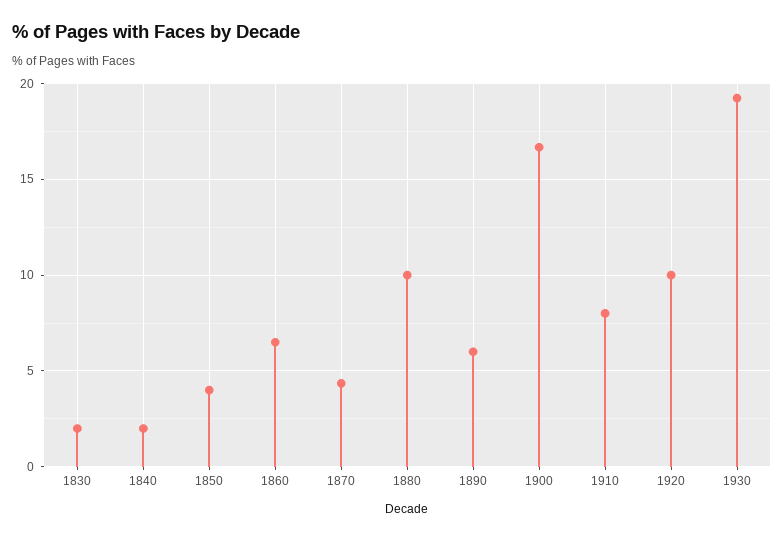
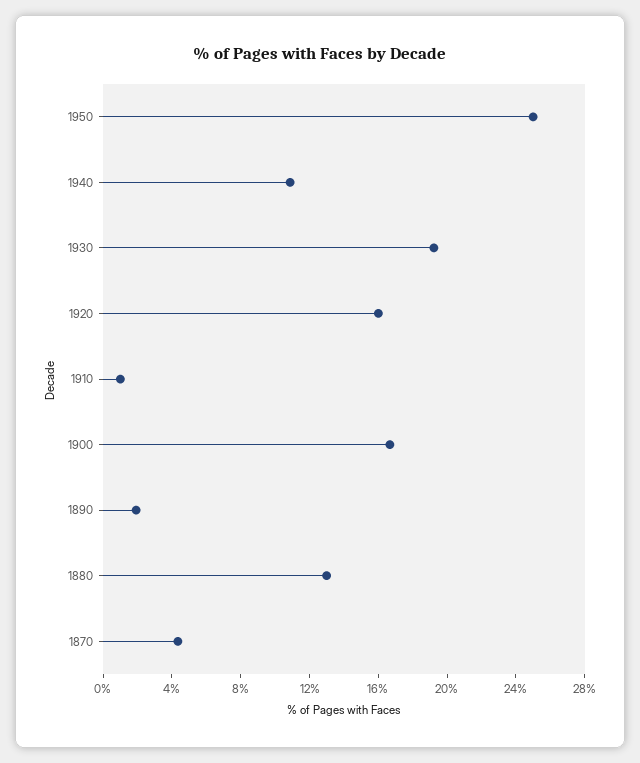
1830: 2 -> none
1840: 2 -> none
1850: 4 -> none
1860: 6.5 -> none
1880: 10 -> 13
1890: 6 -> 2
1910: 8 -> 1
1920: 10 -> 16
1950: none -> 25
1940: none -> 11

